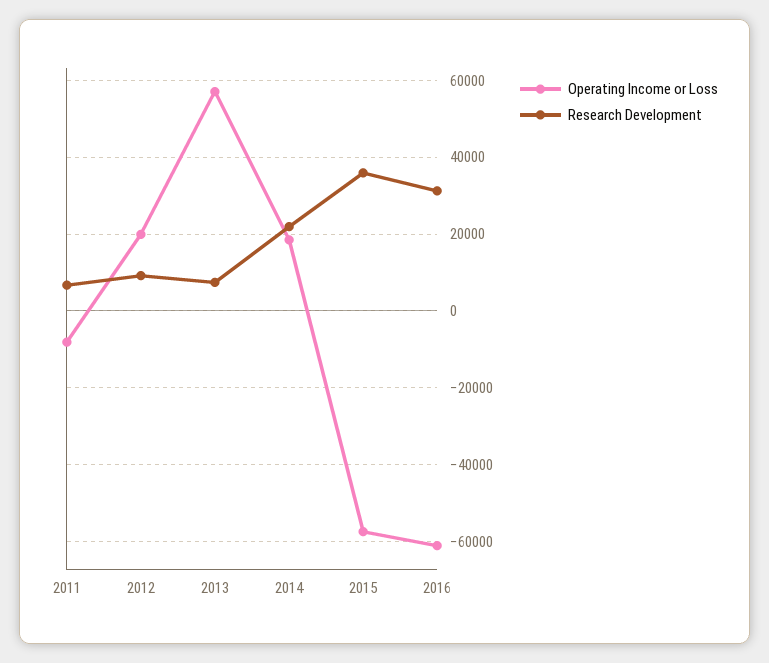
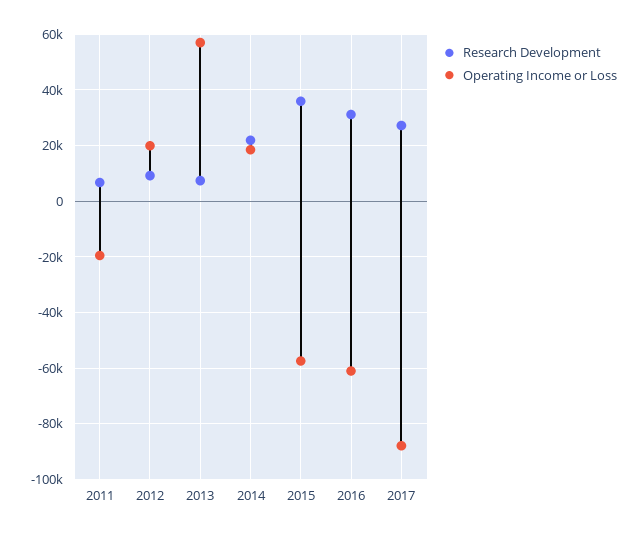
Operating Income or Loss, 2011: -8000 -> -20000
Research Development, 2017: none -> 27500
Operating Income or Loss, 2017: none -> -87500

